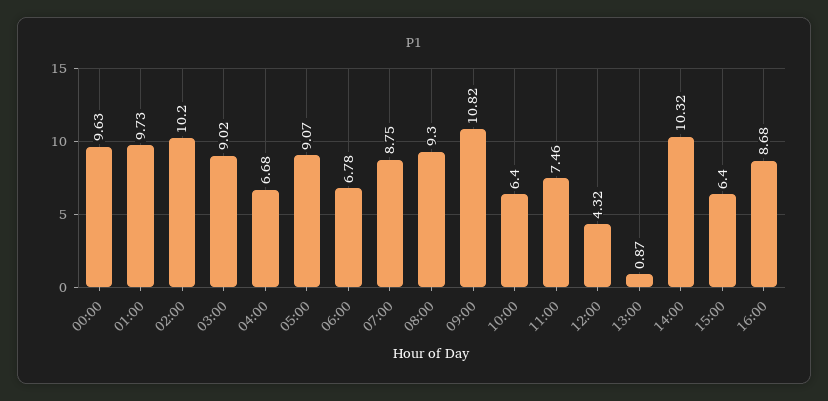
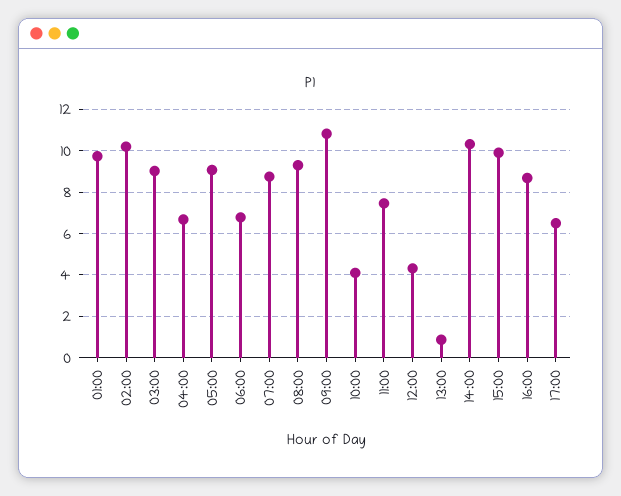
00:00: 9.63 -> none
10:00: 6.4 -> 4
15:00: 6.4 -> 10
17:00: none -> 6.5

